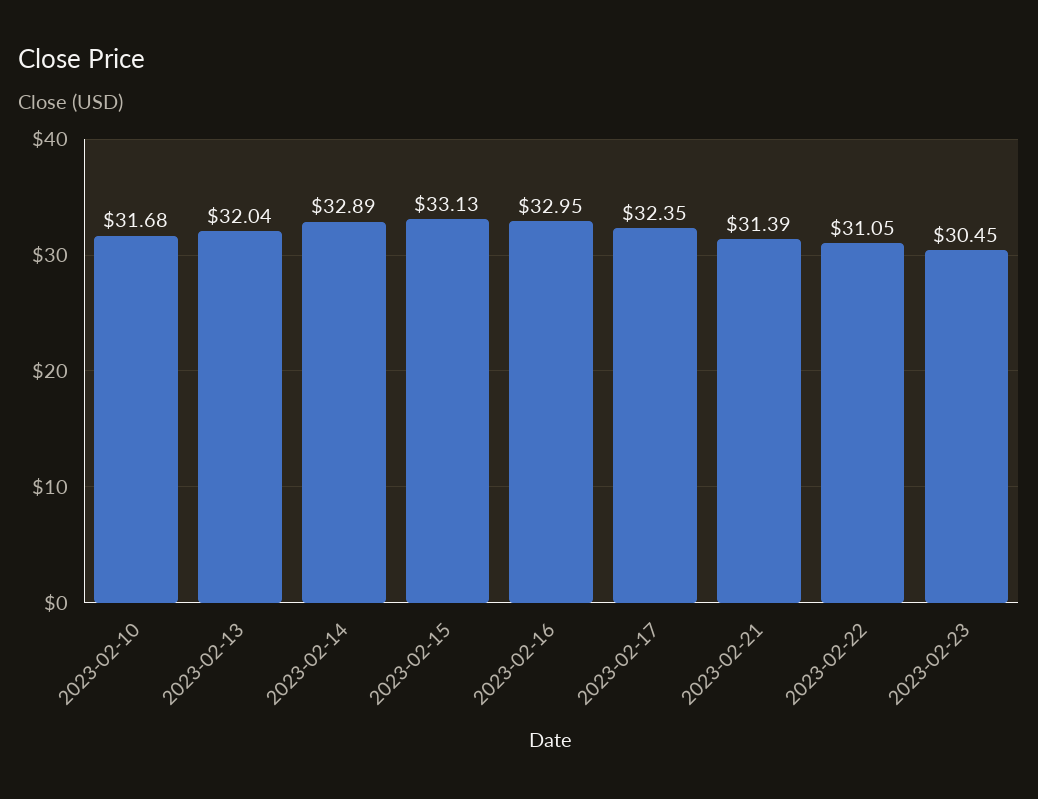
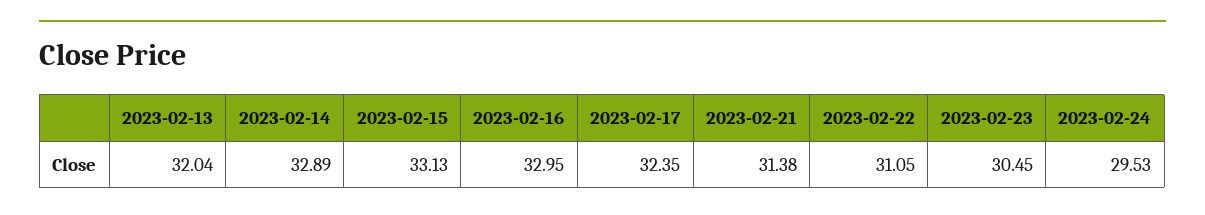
2023-02-10: 31.68 -> none
2023-02-21: 31.39 -> 31.38
2023-02-24: none -> 29.53

